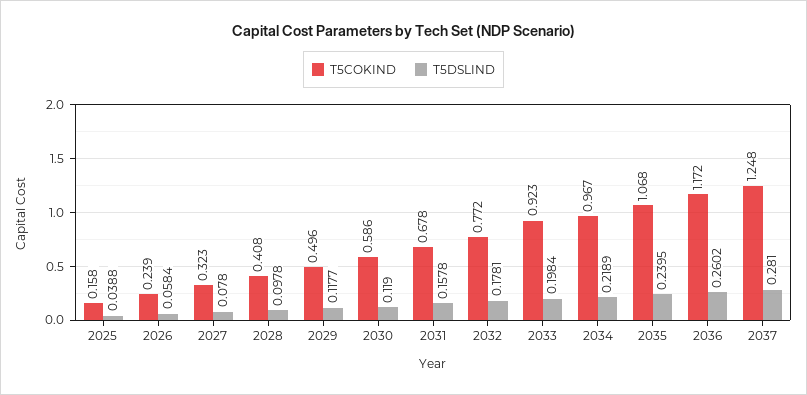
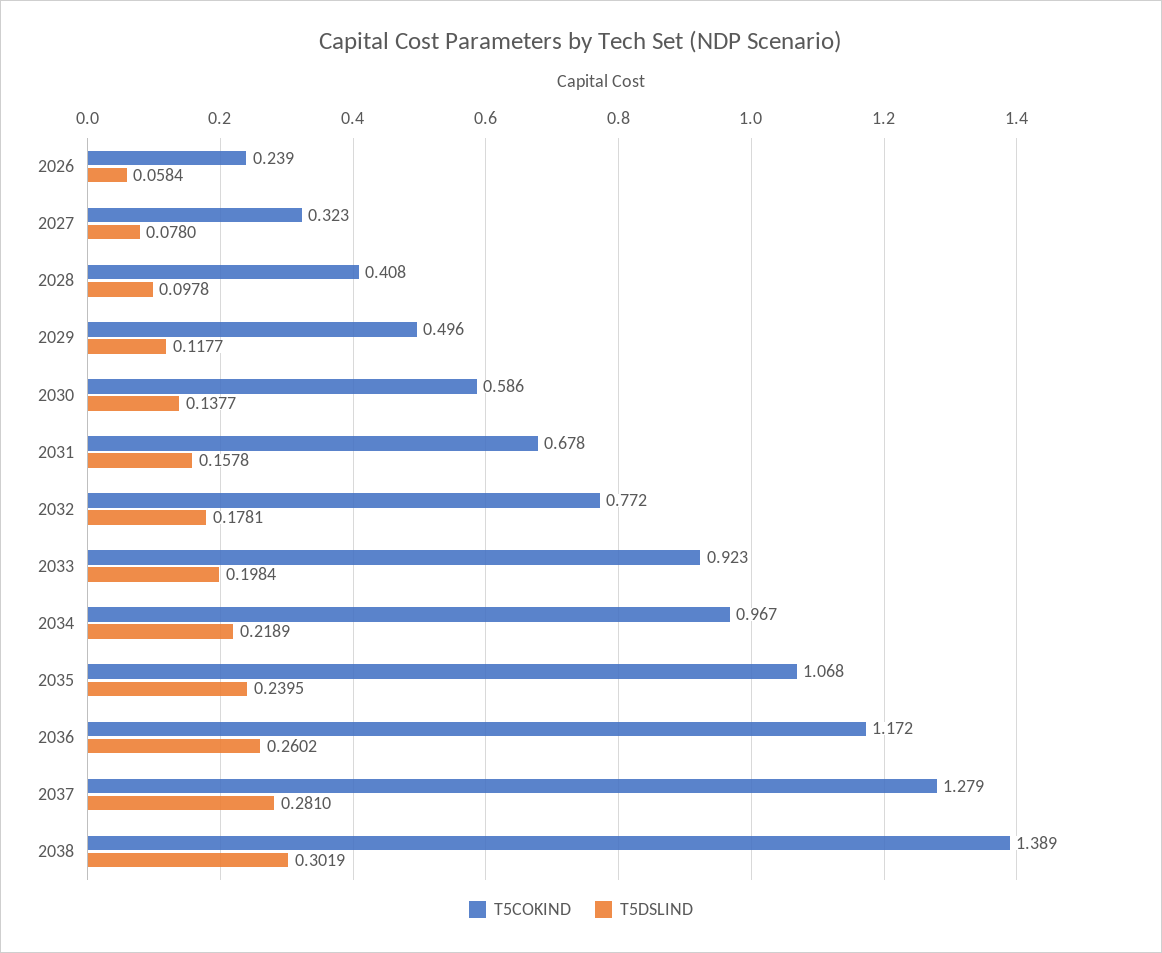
T5COKIND, 2025: 0.158 -> none
T5DSLIND, 2025: 0.0388 -> none
T5DSLIND, 2030: 0.119 -> 0.1377
T5COKIND, 2037: 1.248 -> 1.279
T5COKIND, 2038: none -> 1.389
T5DSLIND, 2038: none -> 0.3019

